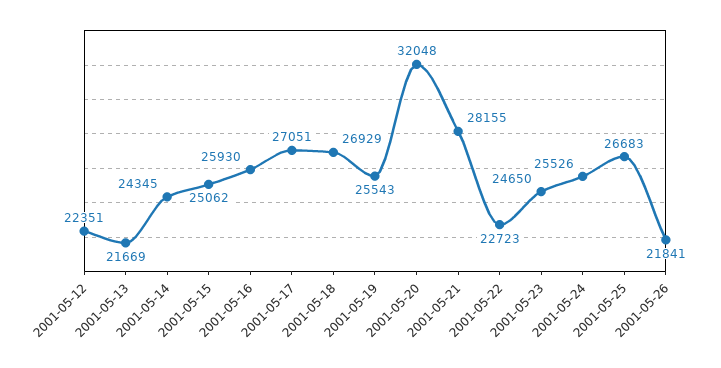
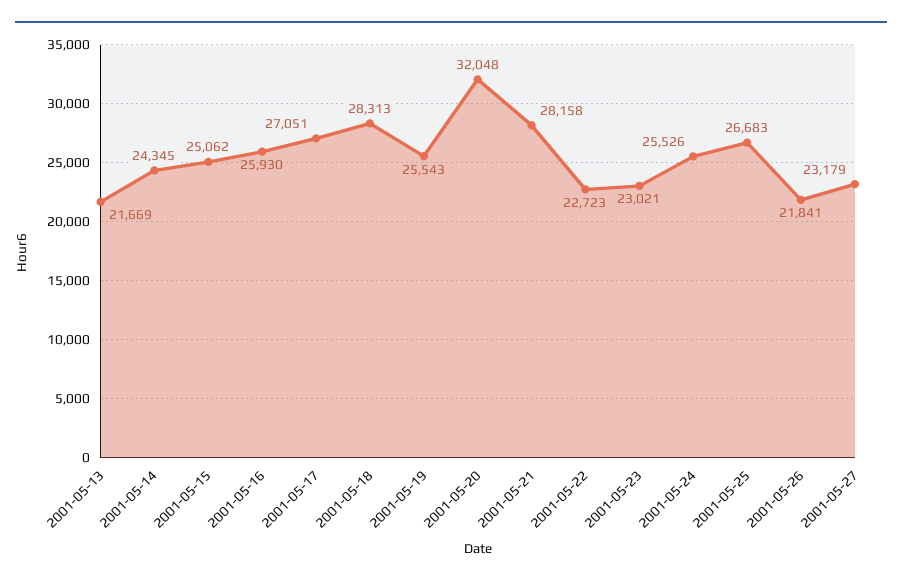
2001-05-12: 22351 -> none
2001-05-18: 26929 -> 28313
2001-05-21: 28155 -> 28158
2001-05-23: 24650 -> 23021
2001-05-27: none -> 23179

